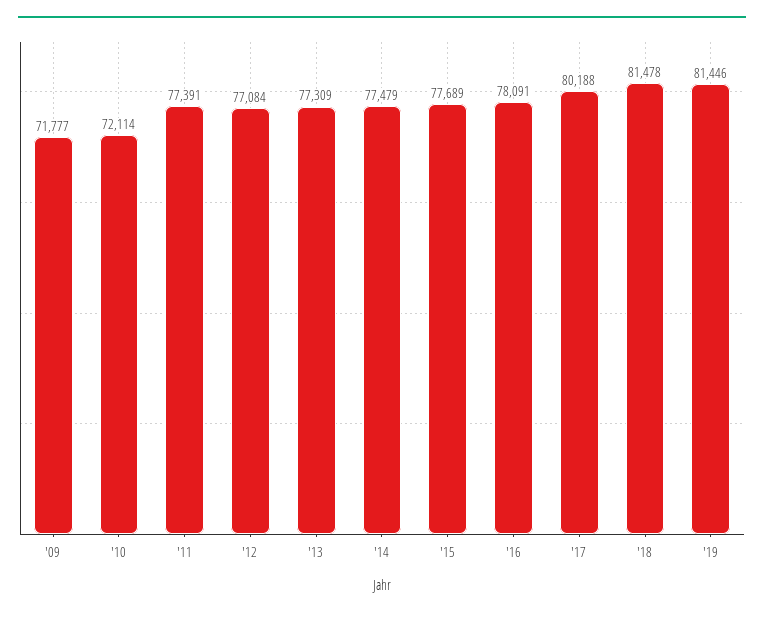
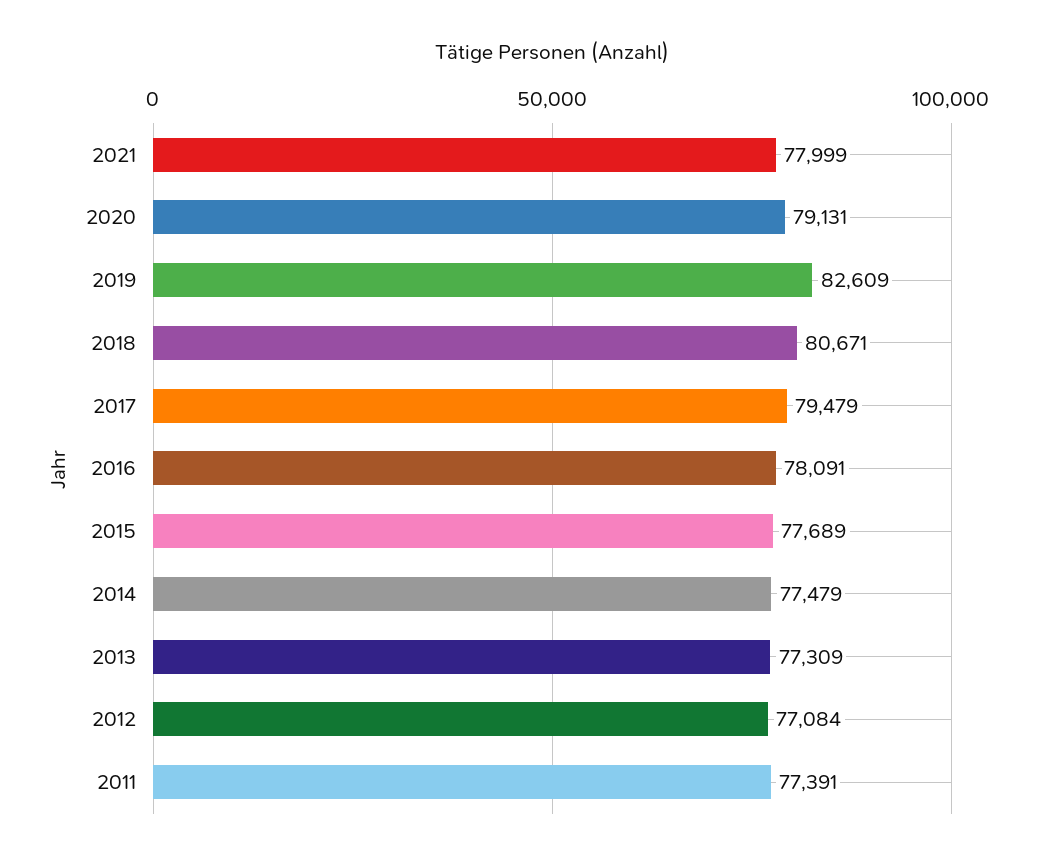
'09: 71777 -> none
'10: 72114 -> none
'17: 80188 -> 79479
'18: 81478 -> 80671
'19: 81446 -> 82609
2021: none -> 77999
2020: none -> 79131

